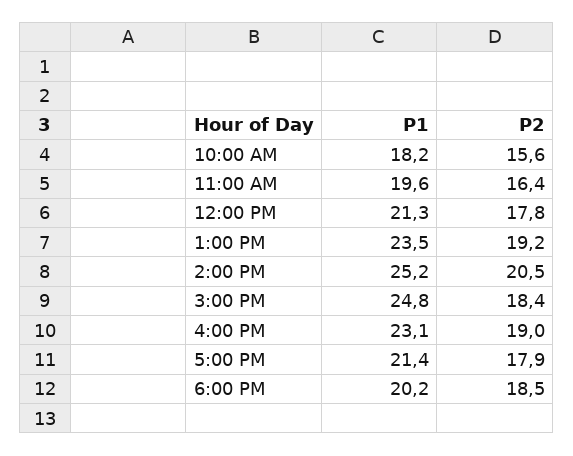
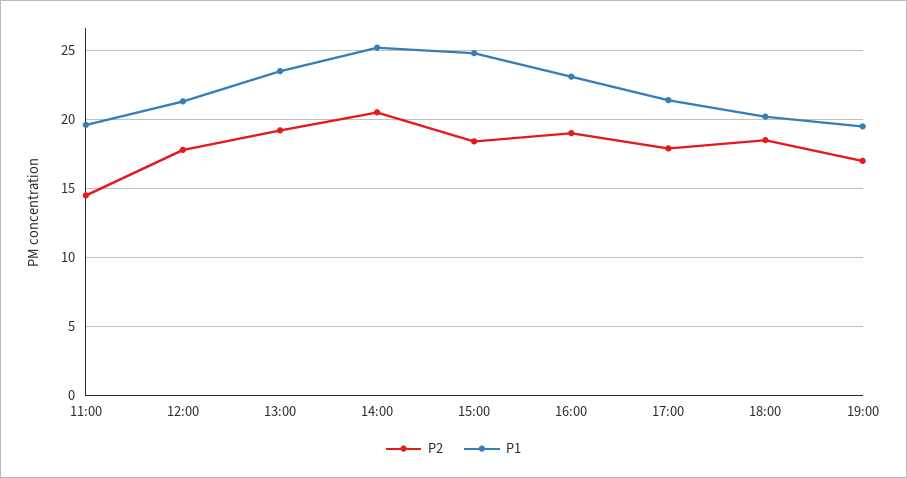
P1, 10:00 AM: 18.2 -> none
P2, 10:00 AM: 15.6 -> none
P2, 11:00 AM: 16.4 -> 14.5
P2, 19:00: none -> 17
P1, 19:00: none -> 19.5

